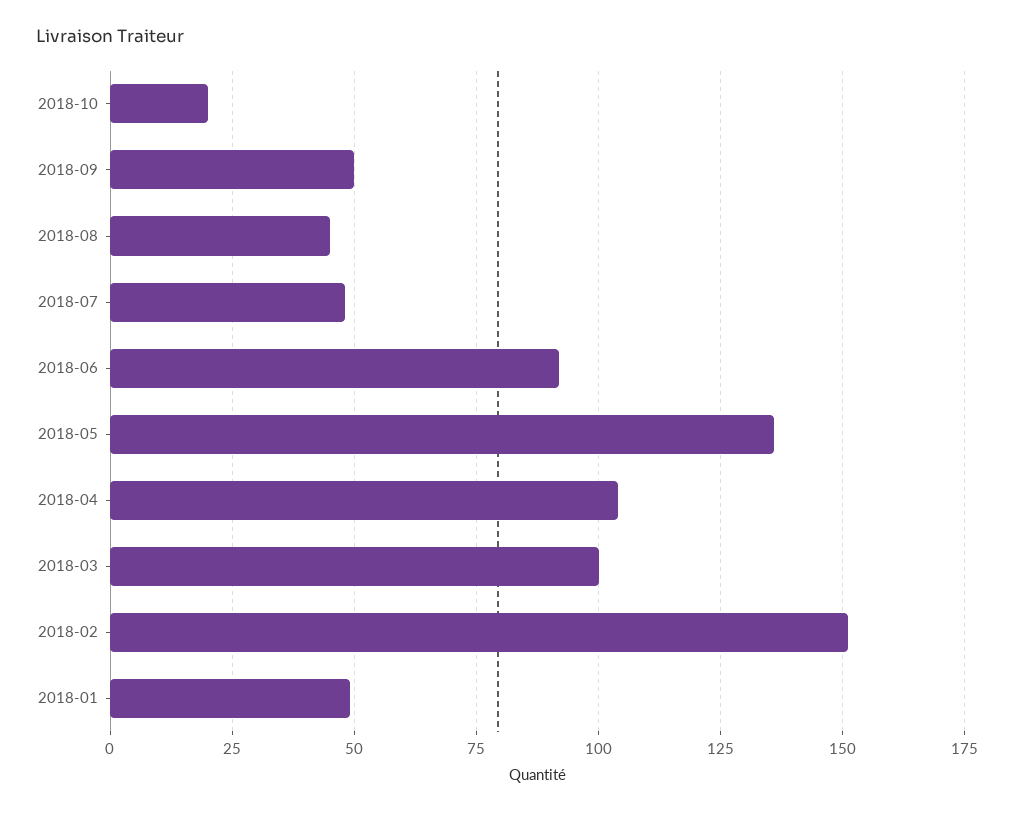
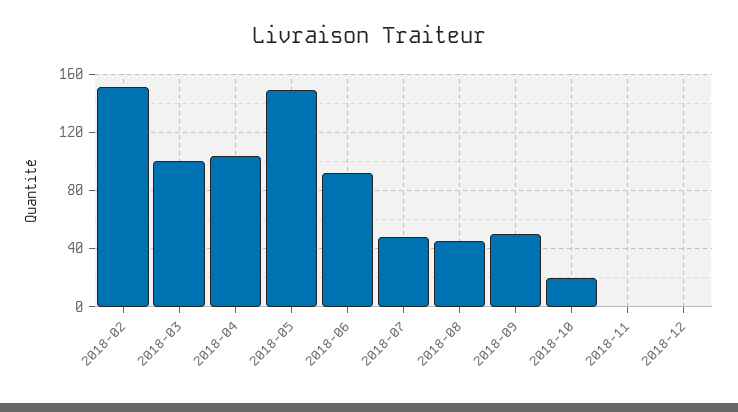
2018-05: 135 -> 150
2018-01: 50 -> none
2018-11: none -> 0
2018-12: none -> 0

